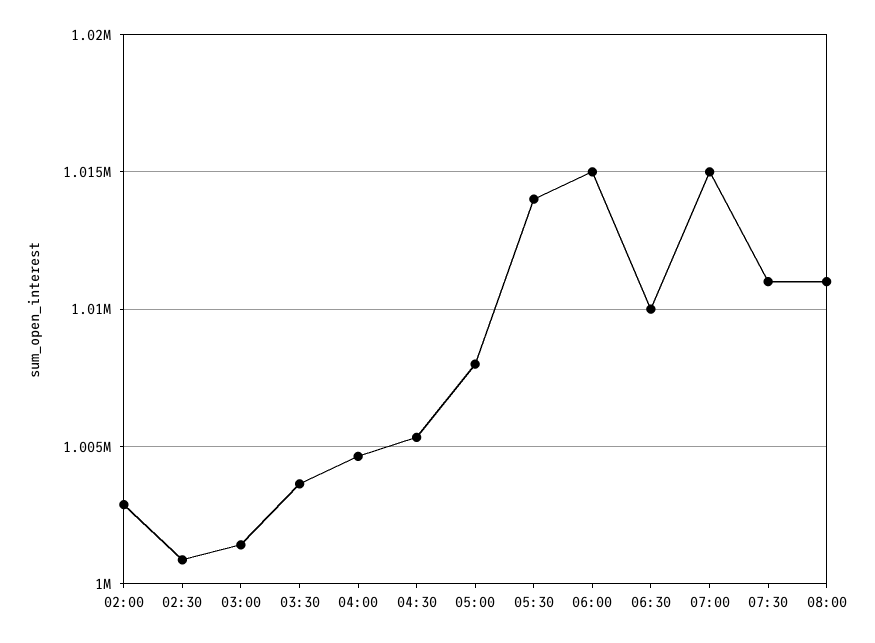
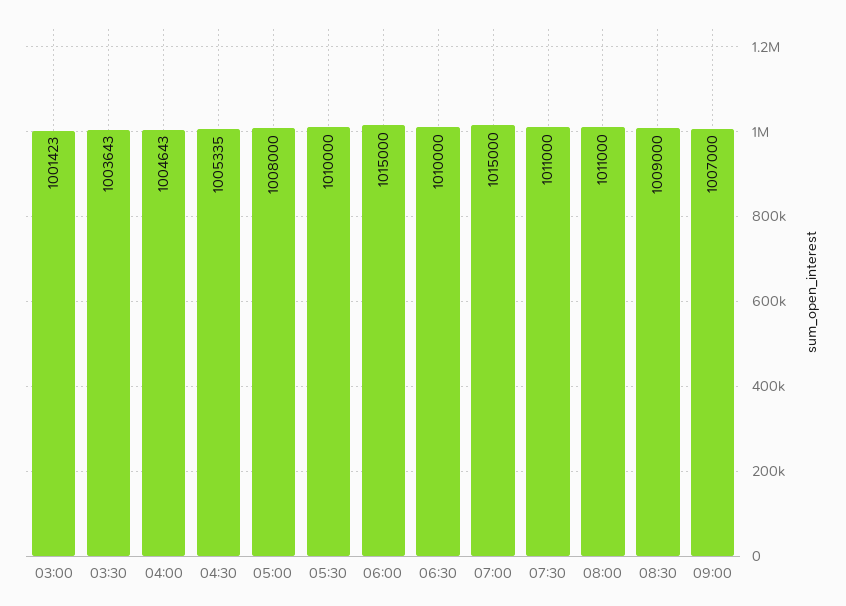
02:00: 1003000 -> none
02:30: 1001000 -> none
05:30: 1014000 -> 1010000
08:30: none -> 1009000
09:00: none -> 1007000

